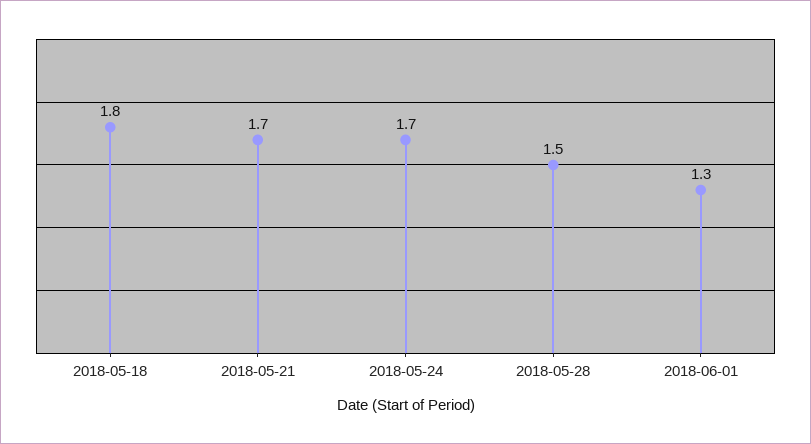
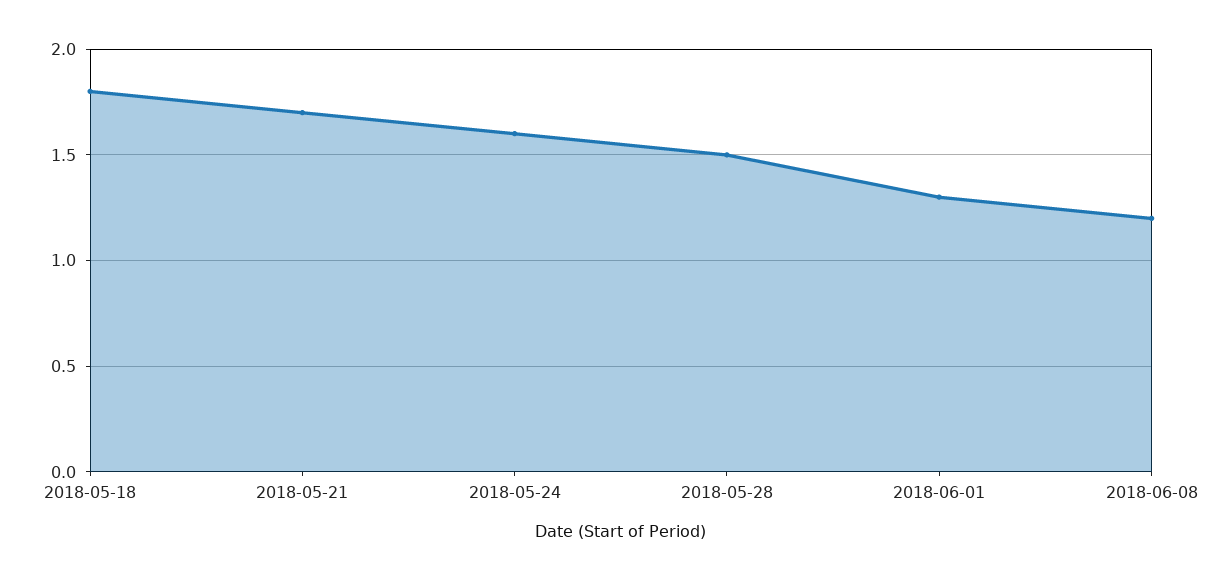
2018-05-24: 1.7 -> 1.6
2018-06-08: none -> 1.2

